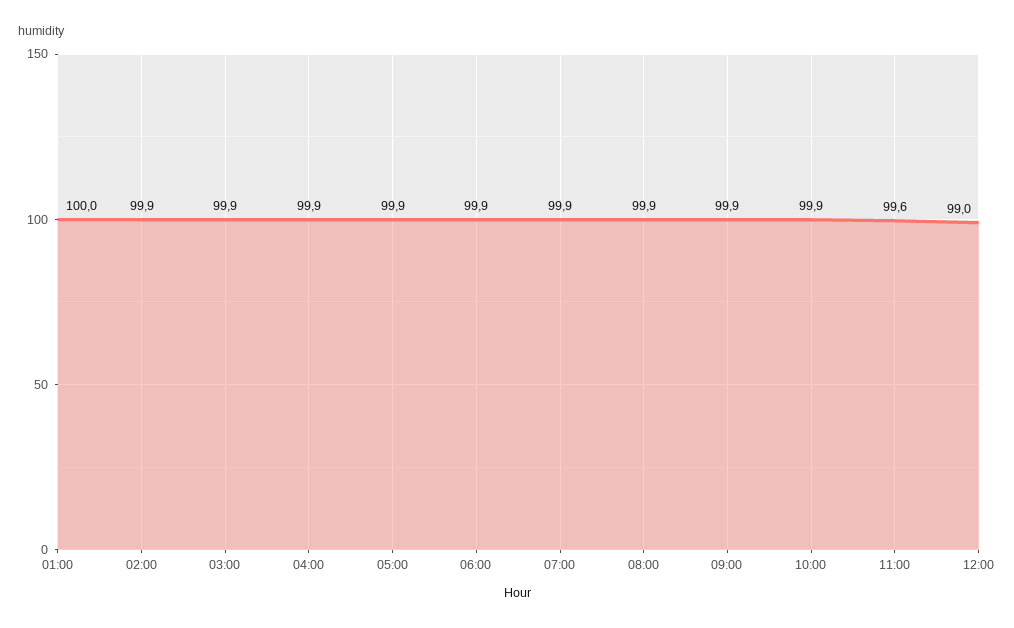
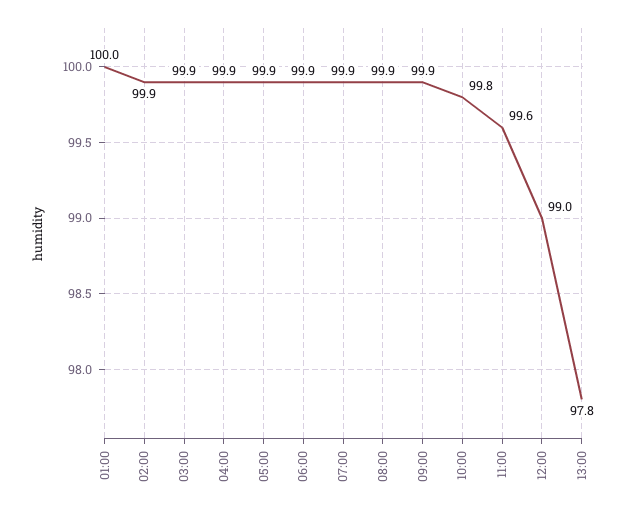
10:00: 99.9 -> 99.8
13:00: none -> 97.8

